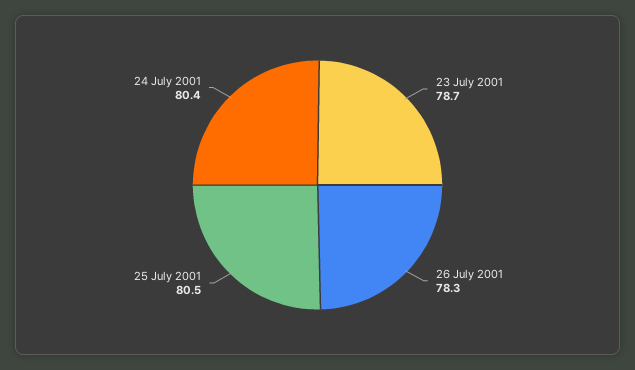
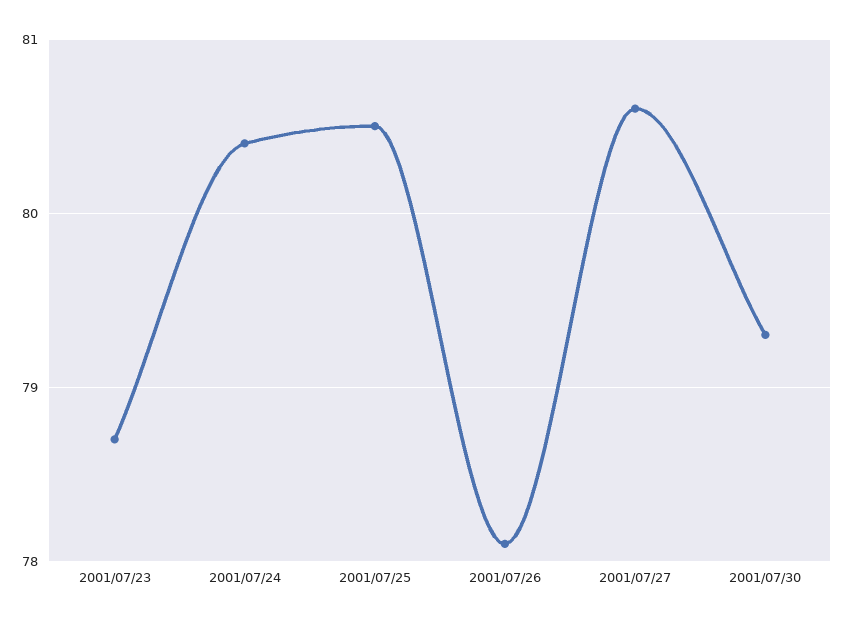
26 July 2001: 78.3 -> 78.1
2001/07/27: none -> 80.6
2001/07/30: none -> 79.3

